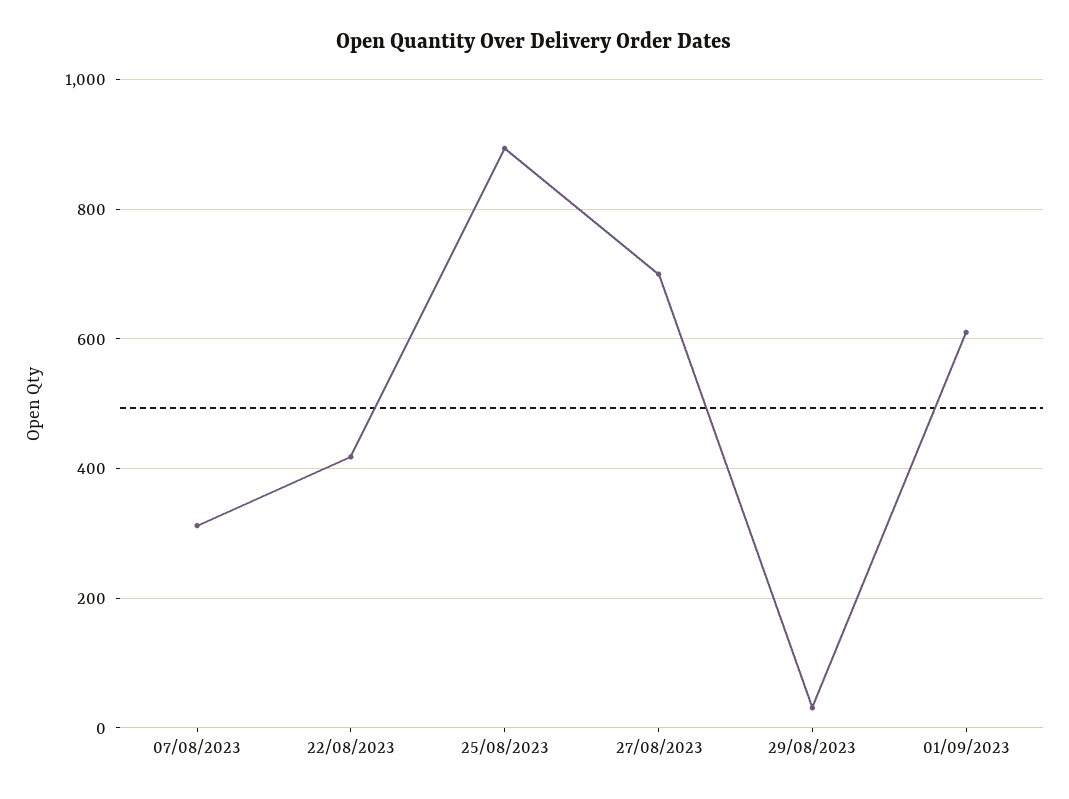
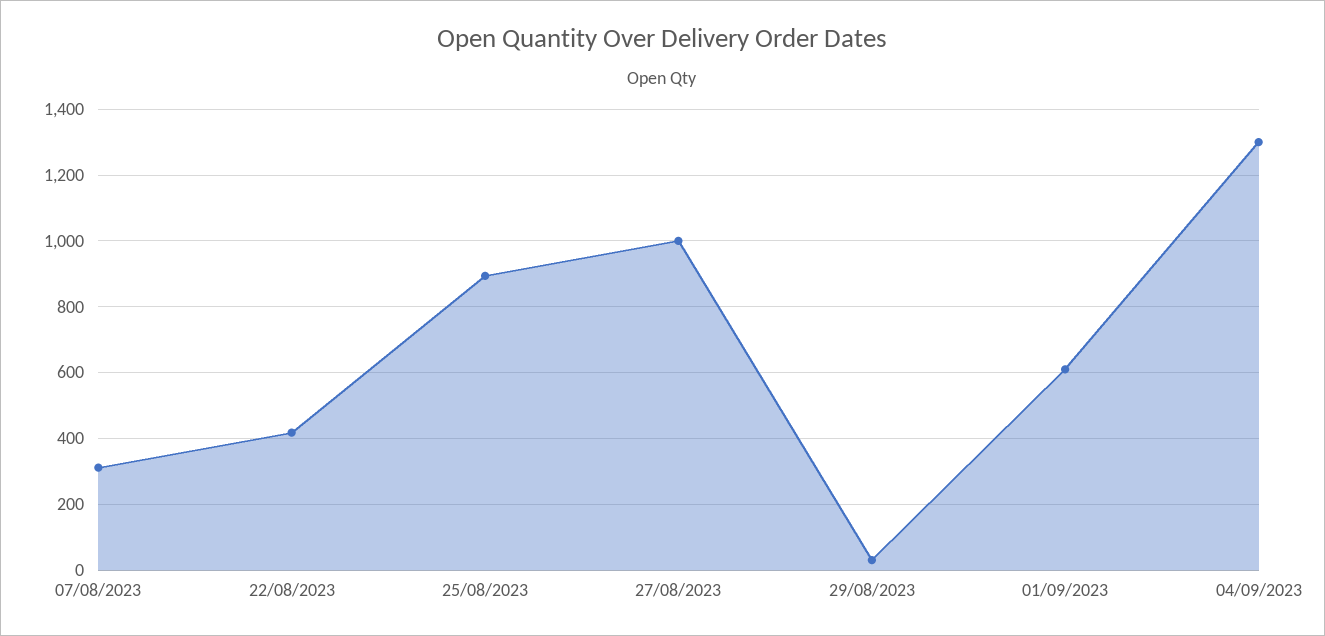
27/08/2023: 700 -> 1000
04/09/2023: none -> 1300

